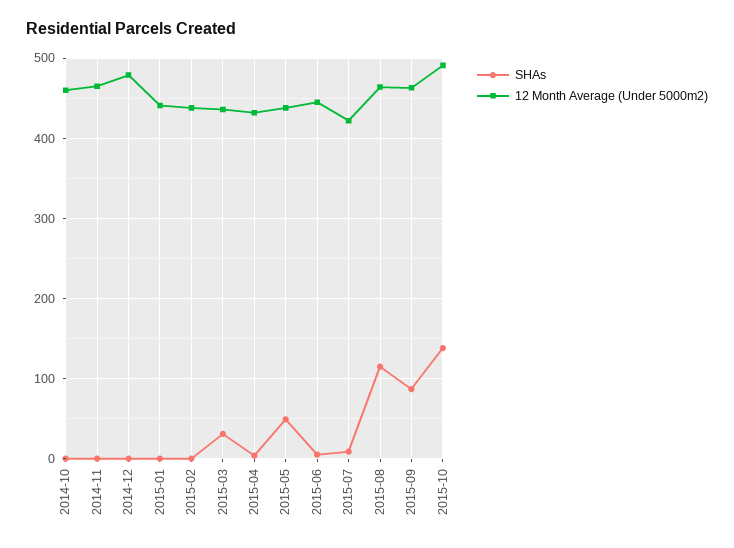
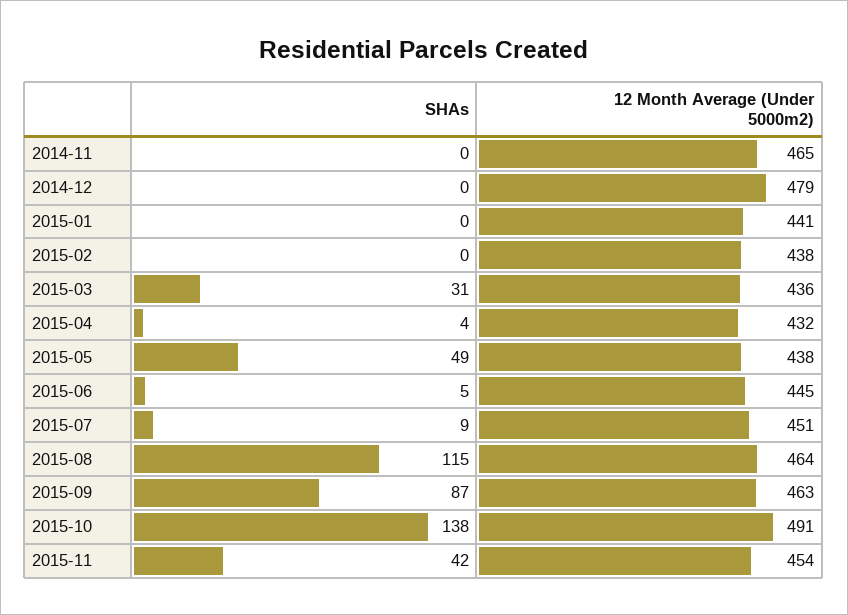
SHAs, 2014-10: 0 -> none
12 Month Average (Under 5000m2), 2014-10: 460 -> none
12 Month Average (Under 5000m2), 2015-07: 420 -> 451
SHAs, 2015-11: none -> 42
12 Month Average (Under 5000m2), 2015-11: none -> 454

